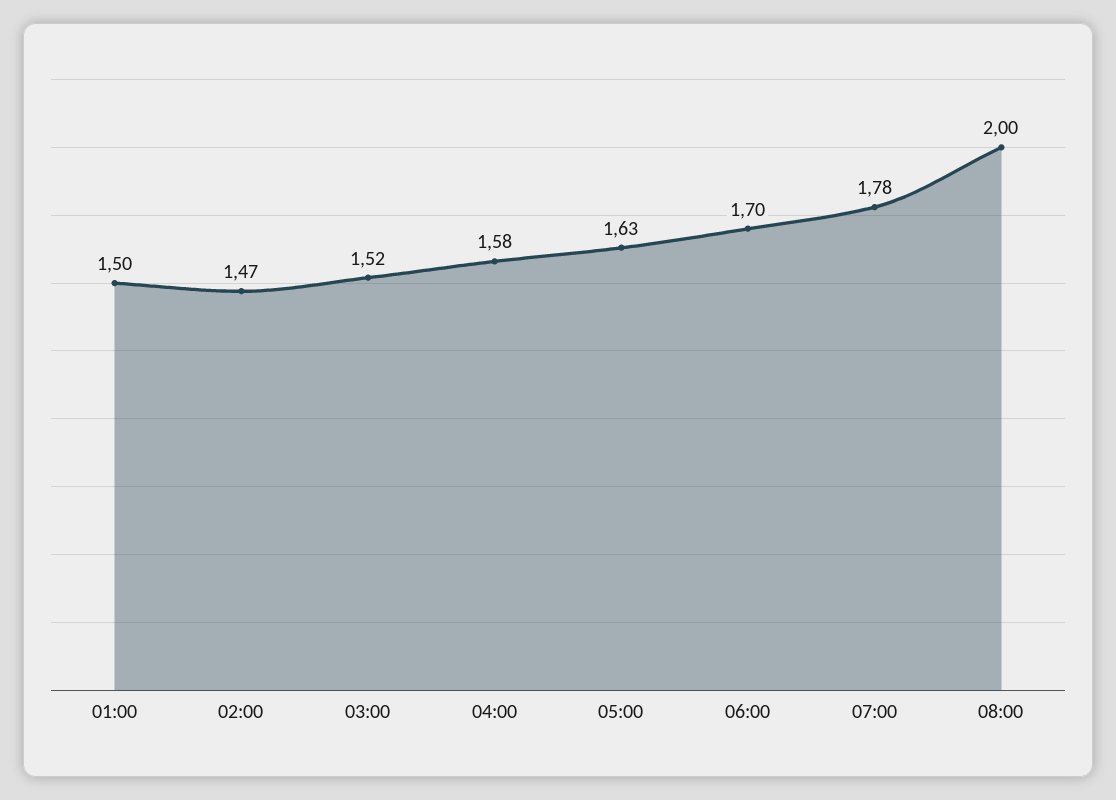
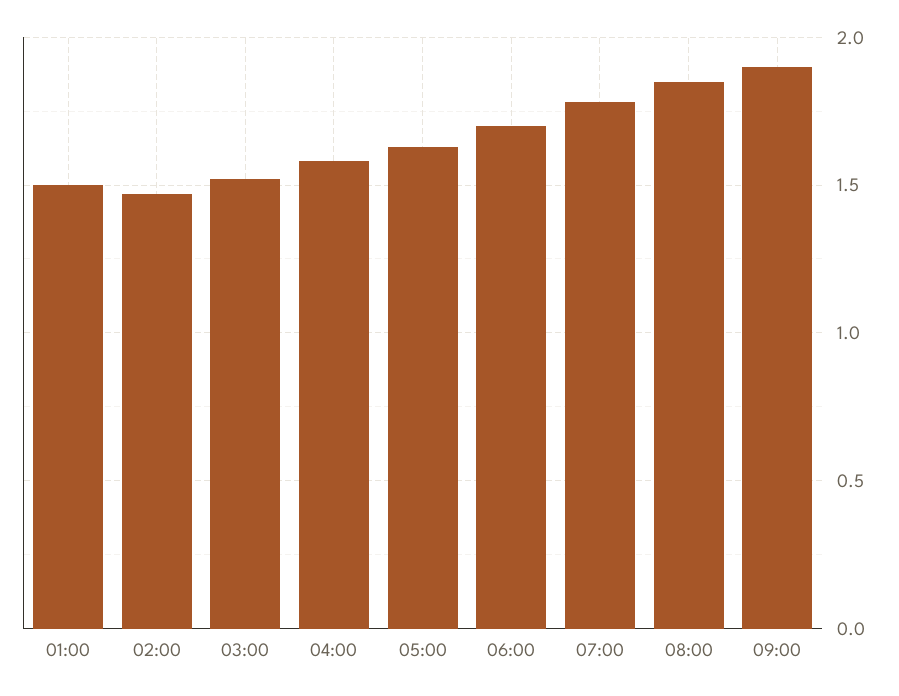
08:00: 2 -> 1.85
09:00: none -> 1.9

